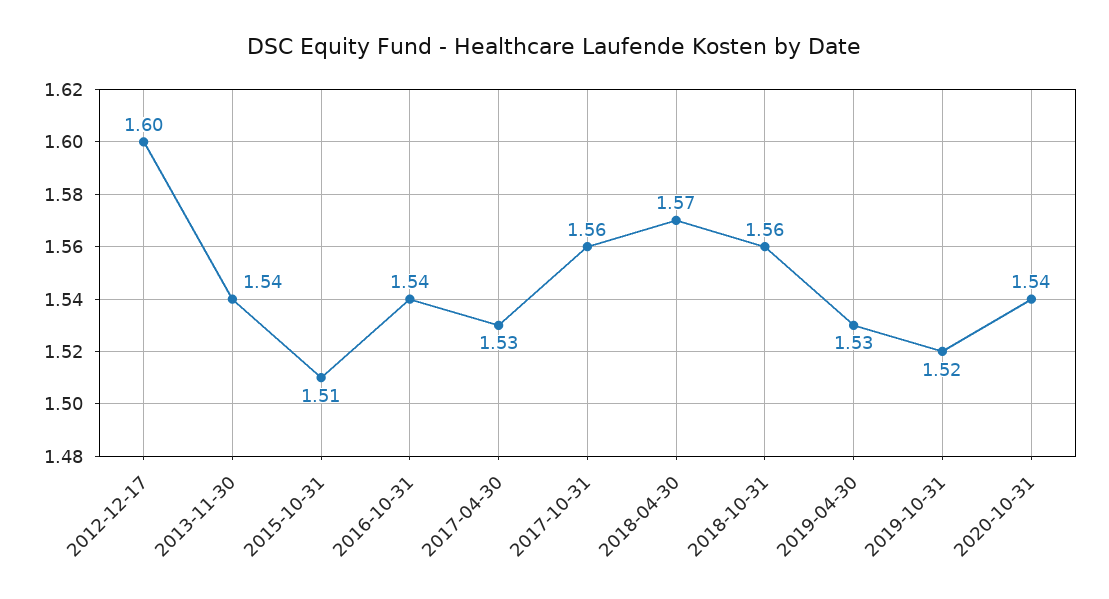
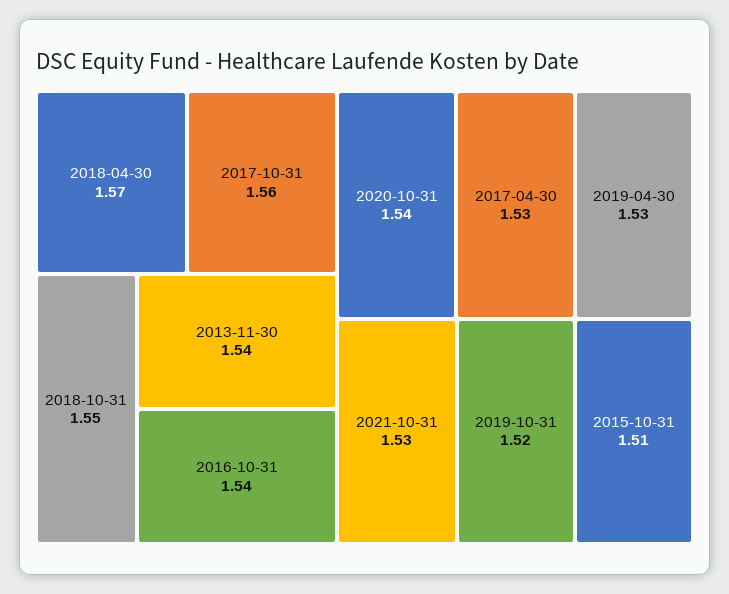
2012-12-17: 1.6 -> none
2018-10-31: 1.56 -> 1.55
2021-10-31: none -> 1.53

